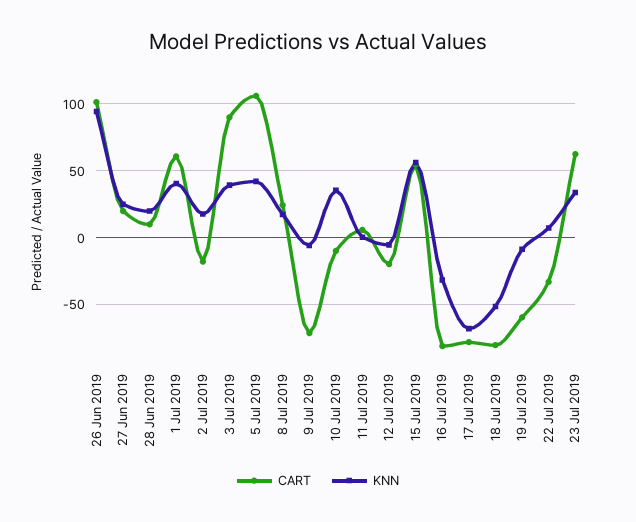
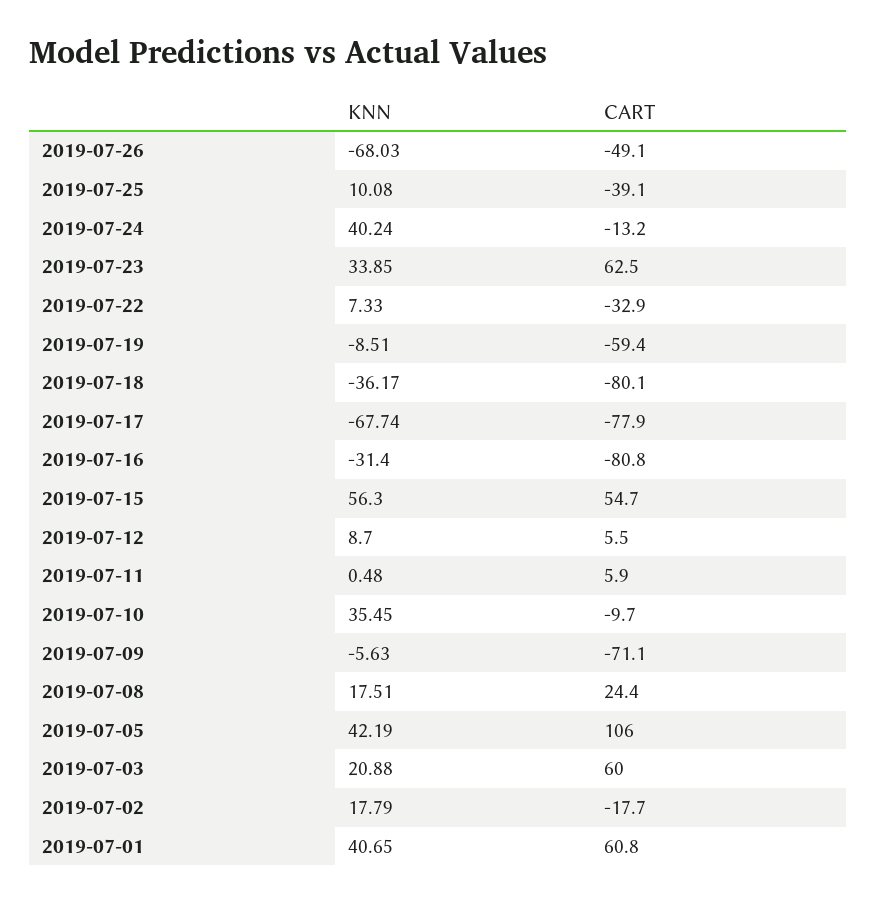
CART, 26 Jun 2019: 100 -> none
KNN, 26 Jun 2019: 95 -> none
CART, 27 Jun 2019: 20 -> none
KNN, 27 Jun 2019: 25 -> none
CART, 28 Jun 2019: 10 -> none
KNN, 28 Jun 2019: 20 -> none
CART, 3 Jul 2019: 90 -> 60
KNN, 3 Jul 2019: 40 -> 20.88
CART, 12 Jul 2019: -20 -> 5.5
KNN, 12 Jul 2019: -5 -> 8.7
KNN, 18 Jul 2019: -50 -> -36.17
KNN, 2019-07-26: none -> -68.03
CART, 2019-07-26: none -> -49.1
KNN, 2019-07-25: none -> 10.08
CART, 2019-07-25: none -> -39.1
KNN, 2019-07-24: none -> 40.24
CART, 2019-07-24: none -> -13.2

